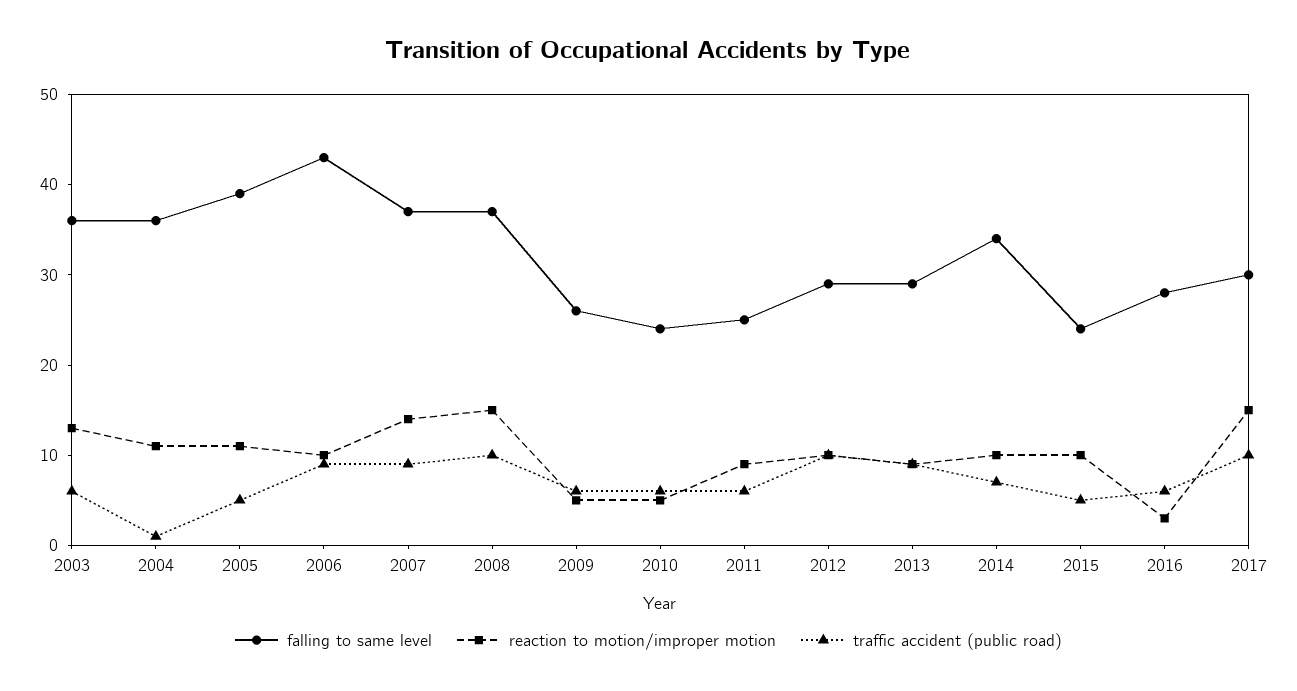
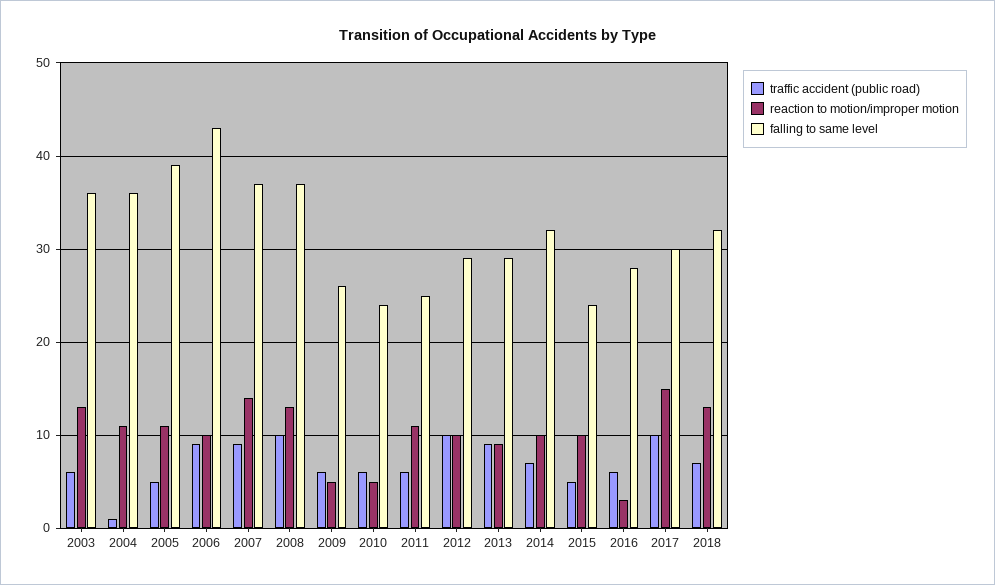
reaction to motion/improper motion, 2008: 15 -> 13
reaction to motion/improper motion, 2011: 9 -> 11
falling to same level, 2014: 34 -> 32
traffic accident (public road), 2018: none -> 7
reaction to motion/improper motion, 2018: none -> 13
falling to same level, 2018: none -> 32

